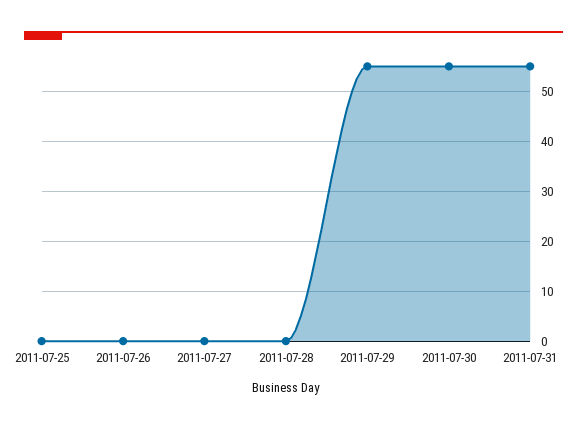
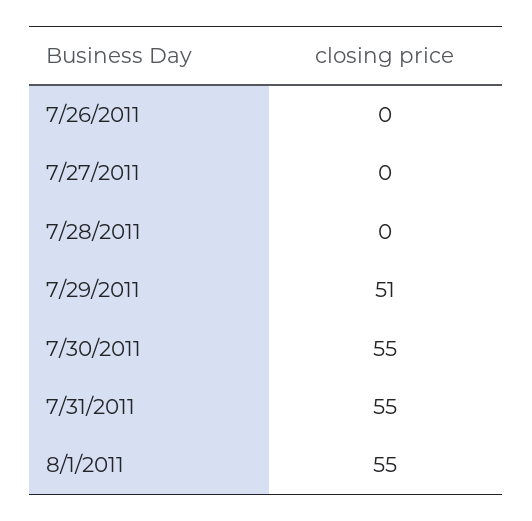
2011-07-25: 0 -> none
2011-07-29: 55 -> 51
8/1/2011: none -> 55

